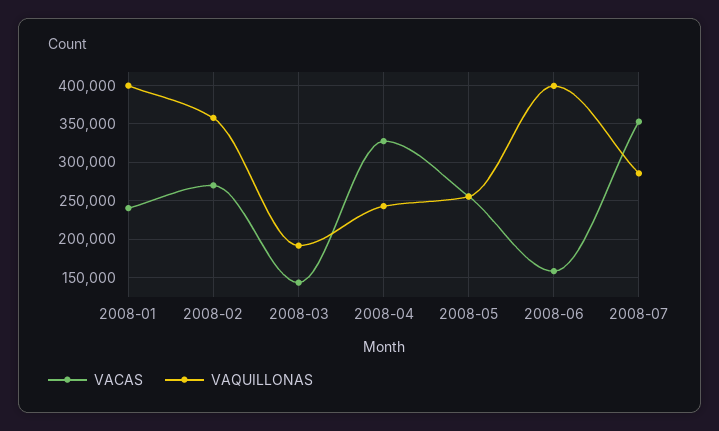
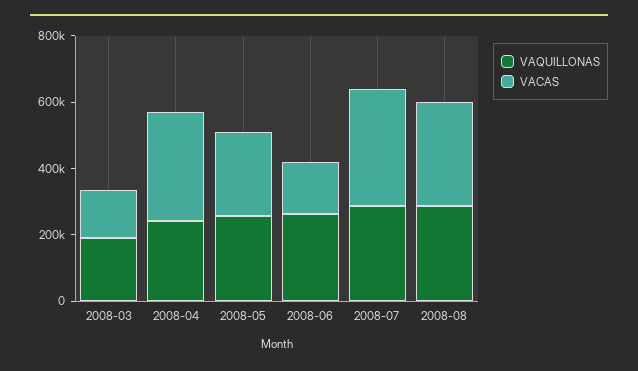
VACAS, 2008-01: 240000 -> none
VAQUILLONAS, 2008-01: 400000 -> none
VACAS, 2008-02: 270000 -> none
VAQUILLONAS, 2008-02: 360000 -> none
VAQUILLONAS, 2008-06: 400000 -> 250000
VAQUILLONAS, 2008-08: none -> 300000
VACAS, 2008-08: none -> 300000

